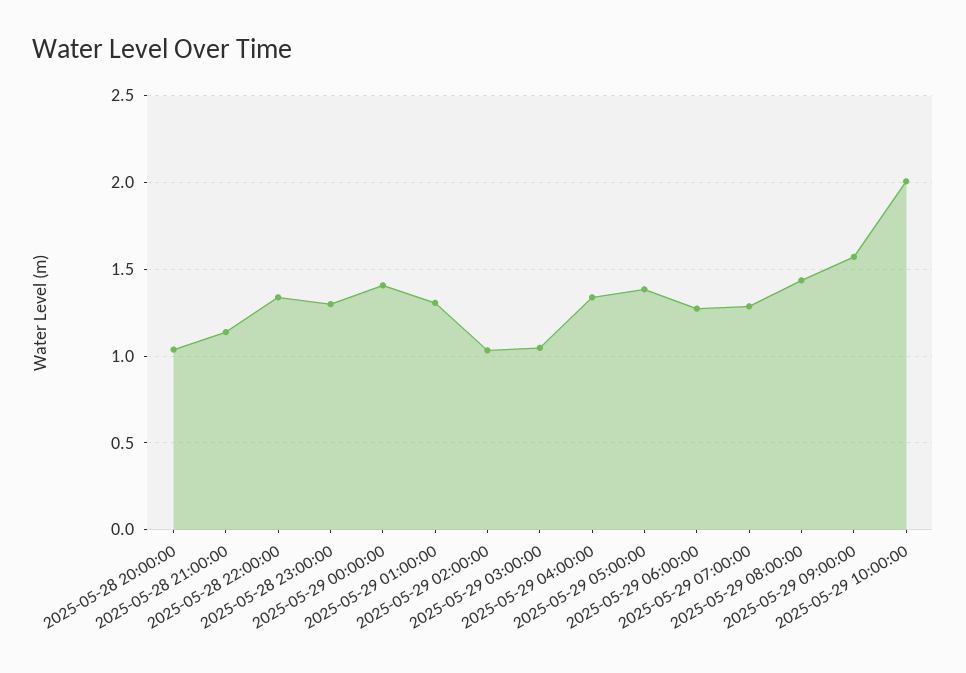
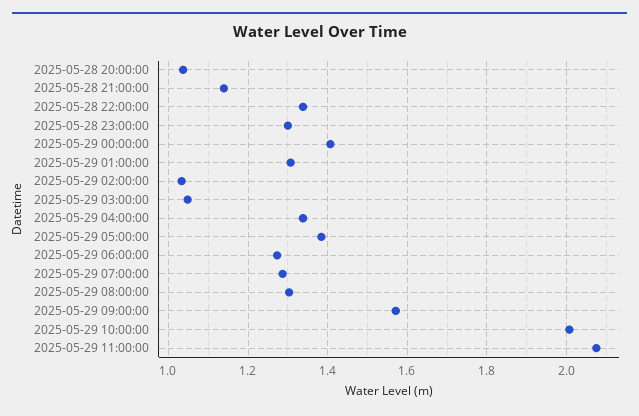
2025-05-29 08:00:00: 1.45 -> 1.3
2025-05-29 11:00:00: none -> 2.08

